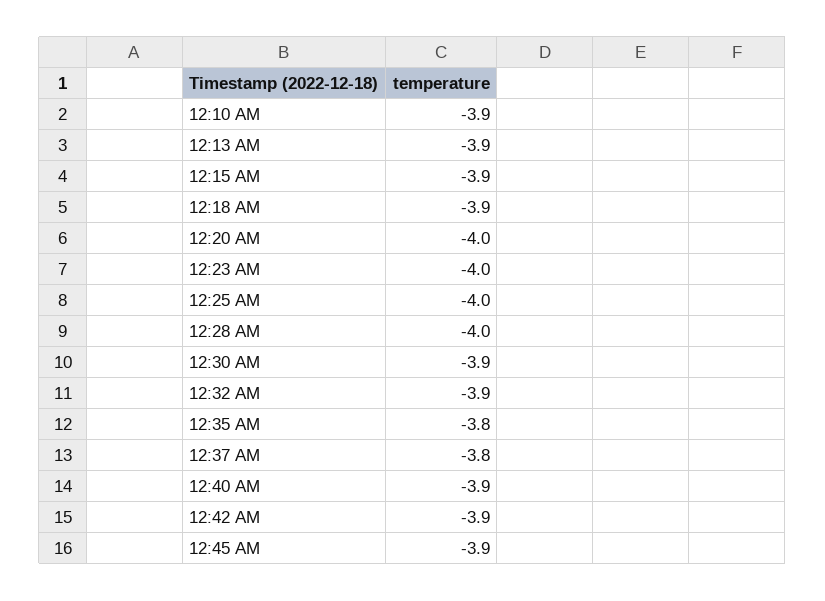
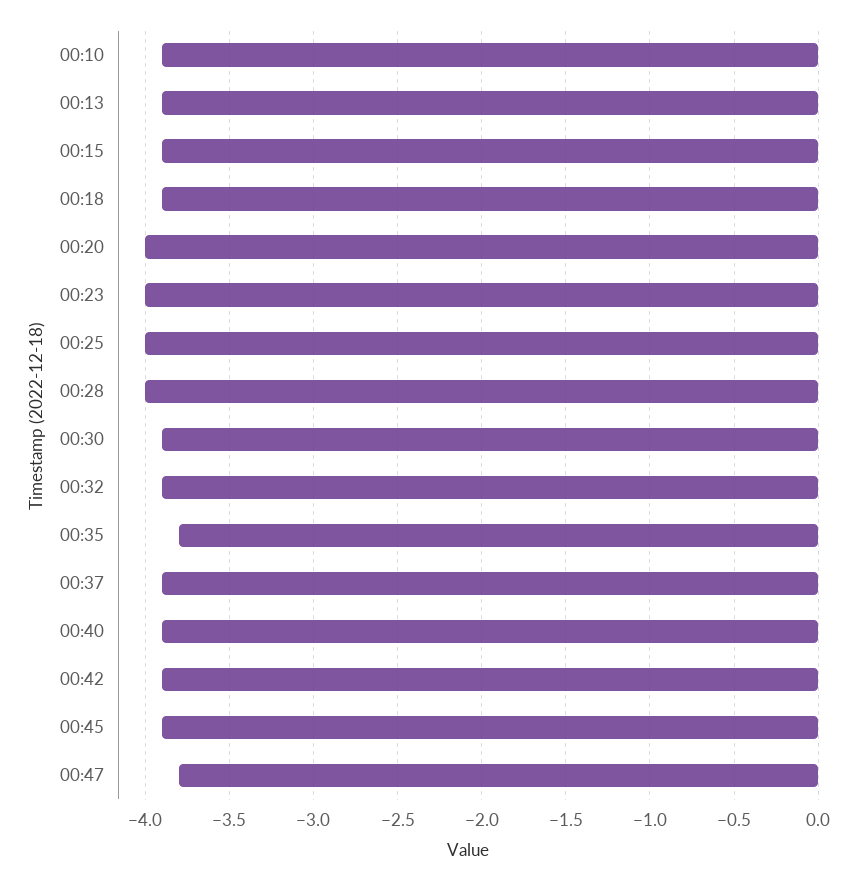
12:37 AM: -3.8 -> -3.9
00:47: none -> -3.8

